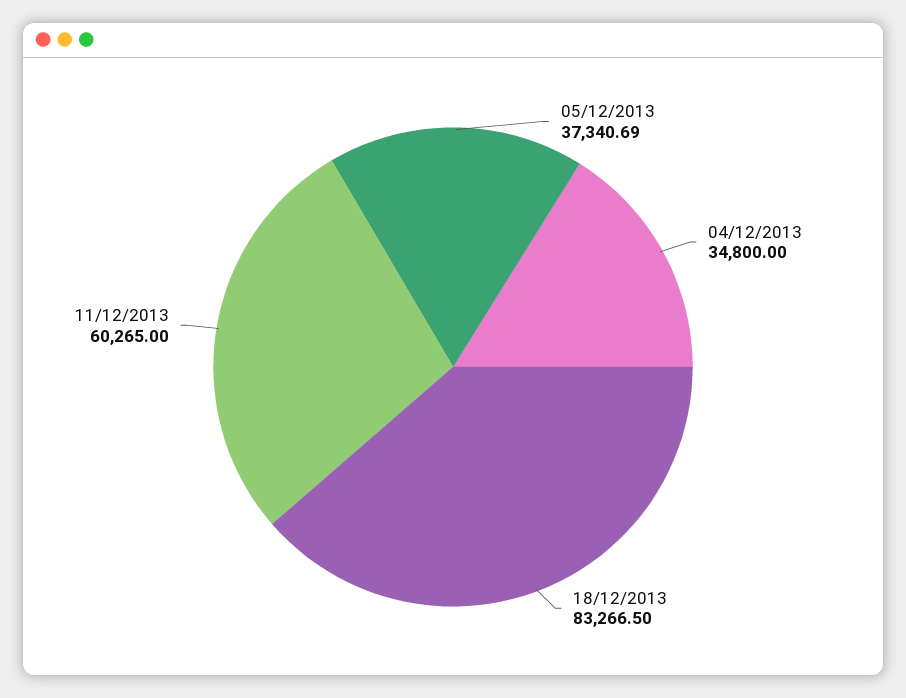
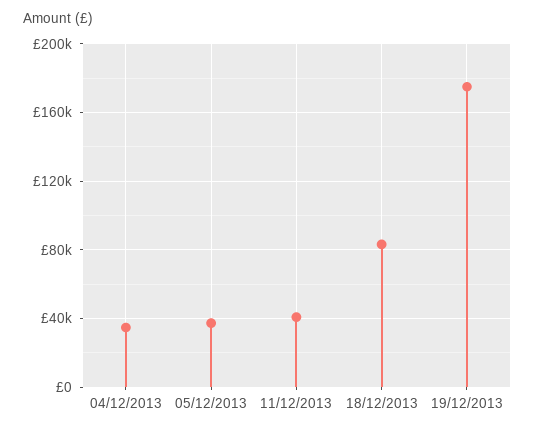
11/12/2013: 60265 -> 40000
19/12/2013: none -> 175000

